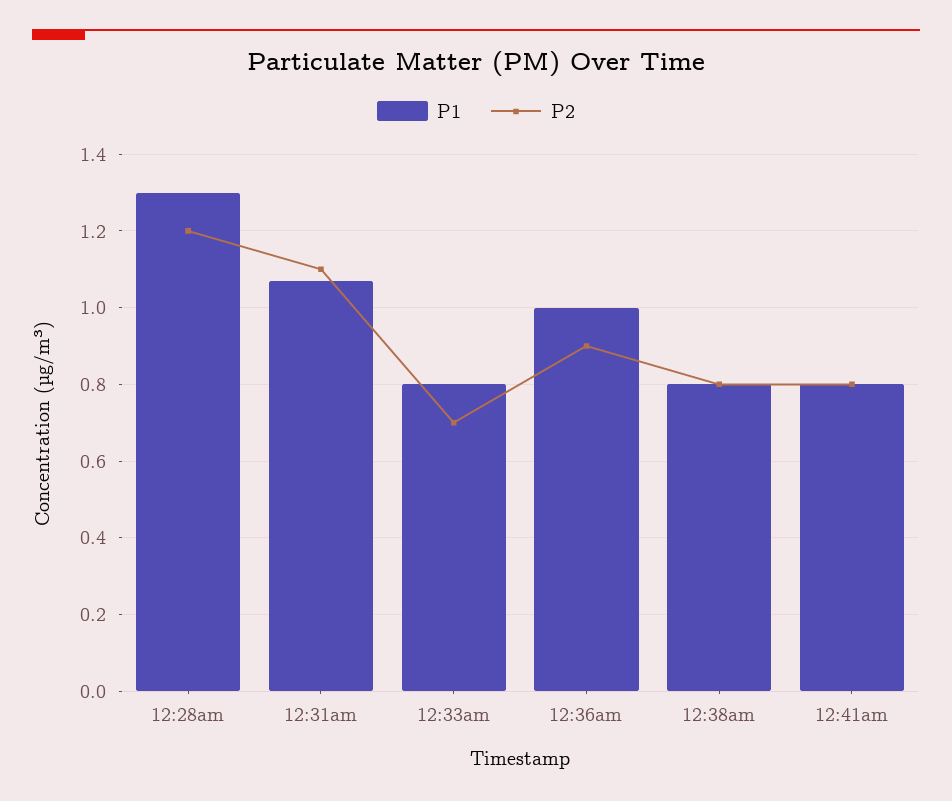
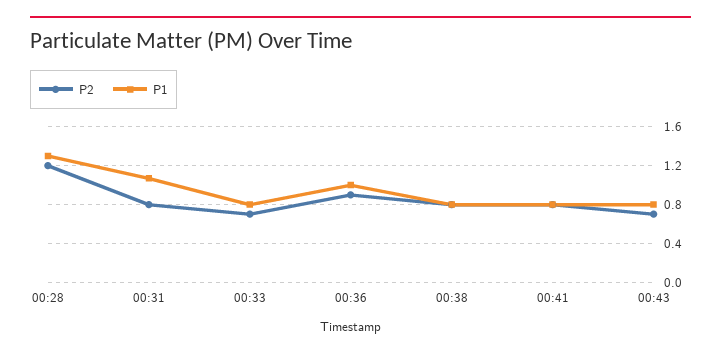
P2, 12:31am: 1.1 -> 0.8
P2, 00:43: none -> 0.7
P1, 00:43: none -> 0.8

